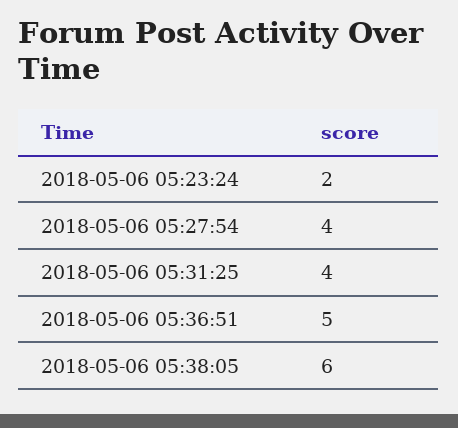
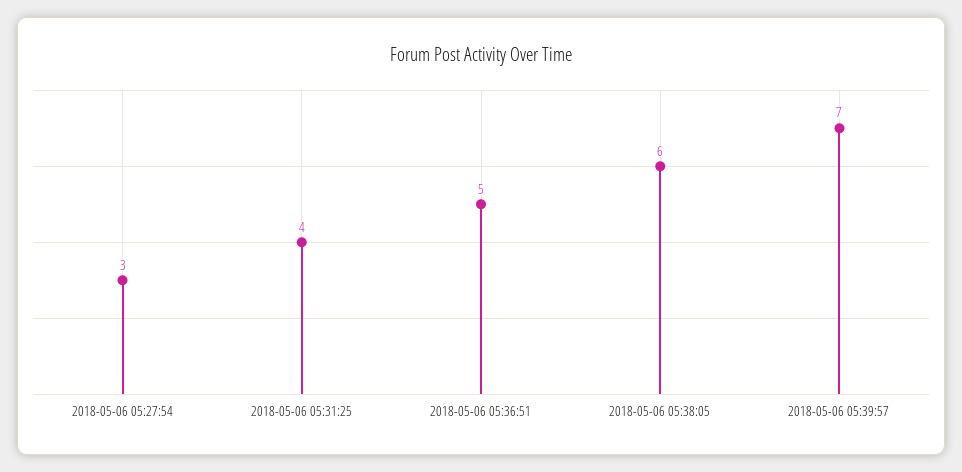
2018-05-06 05:23:24: 2 -> none
2018-05-06 05:27:54: 4 -> 3
2018-05-06 05:39:57: none -> 7

